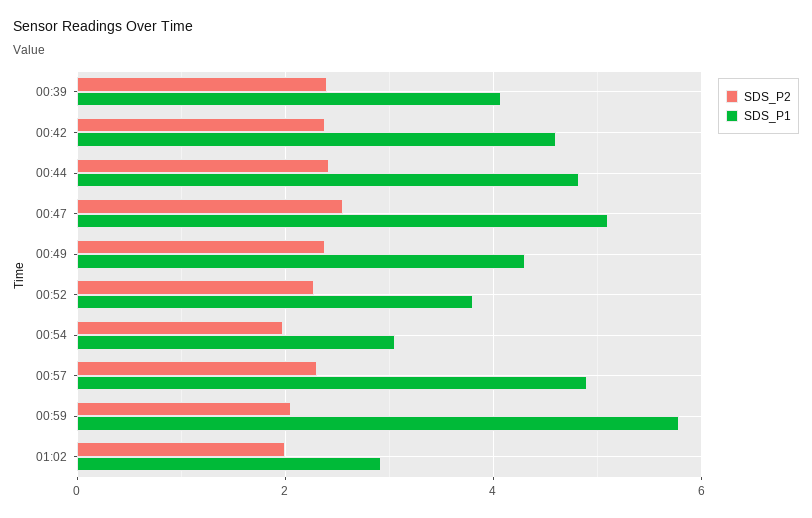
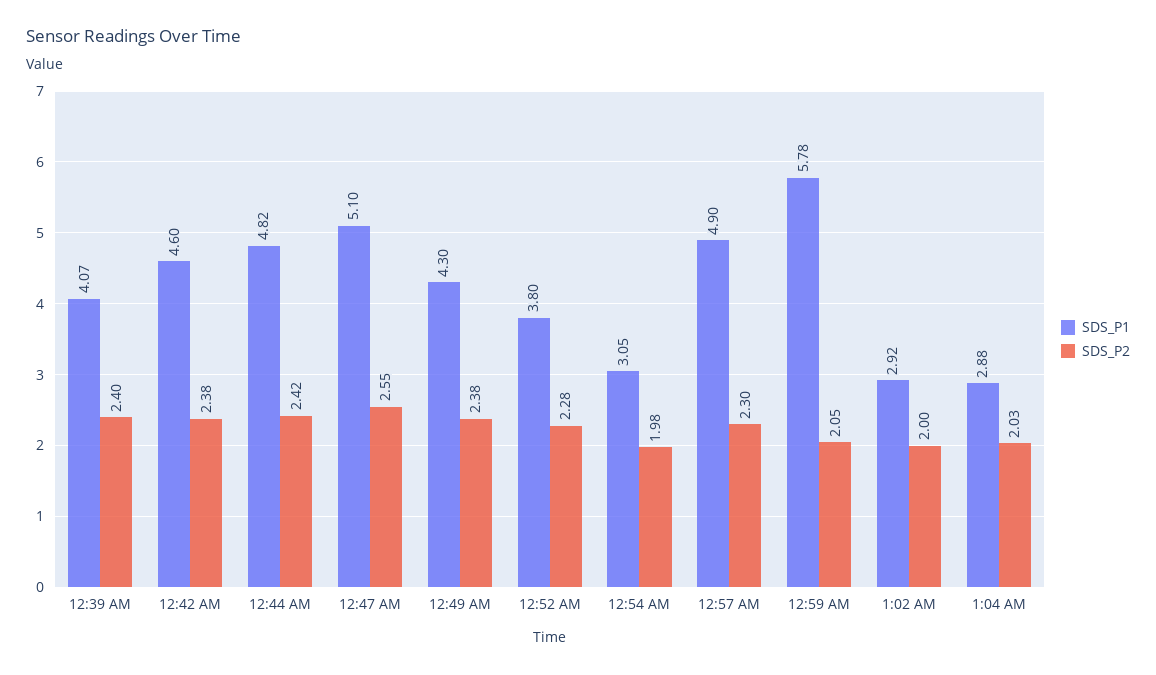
SDS_P1, 1:04 AM: none -> 2.88
SDS_P2, 1:04 AM: none -> 2.03

